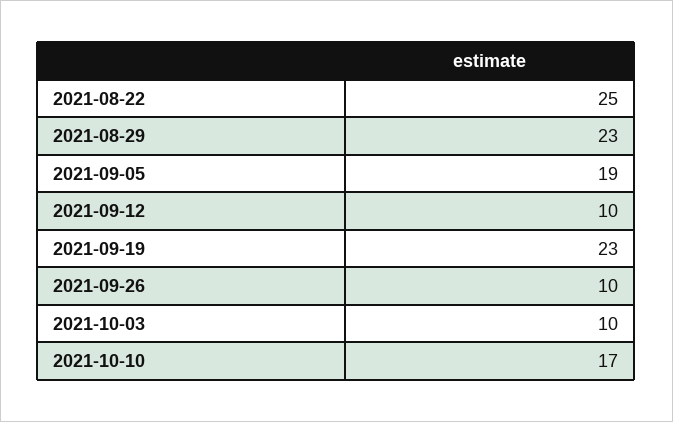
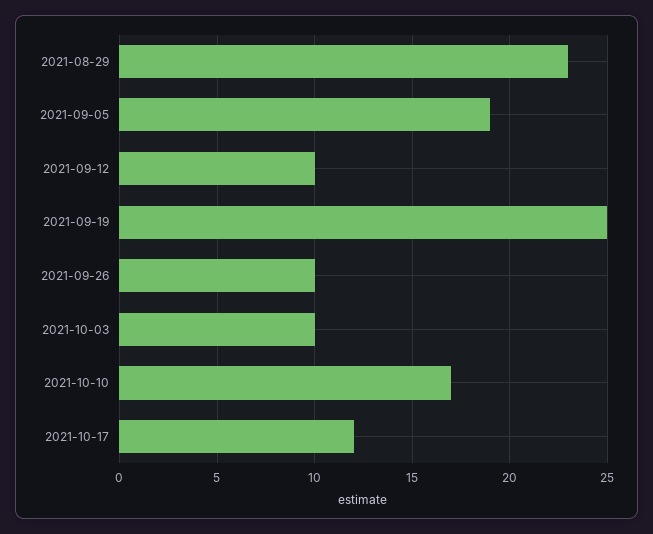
2021-08-22: 25 -> none
2021-09-19: 23 -> 25
2021-10-17: none -> 12

